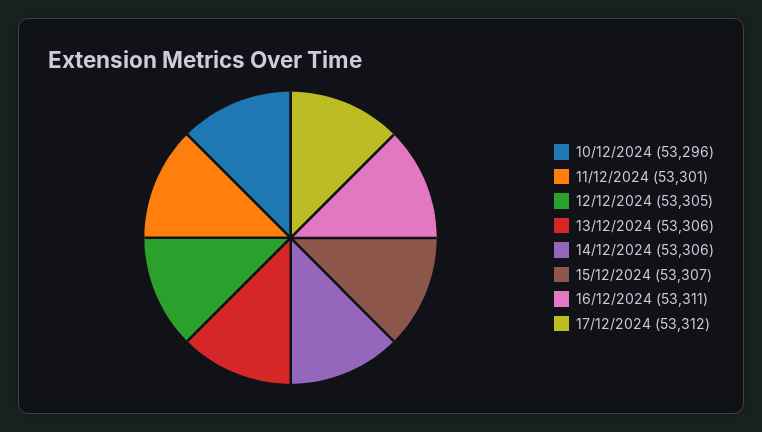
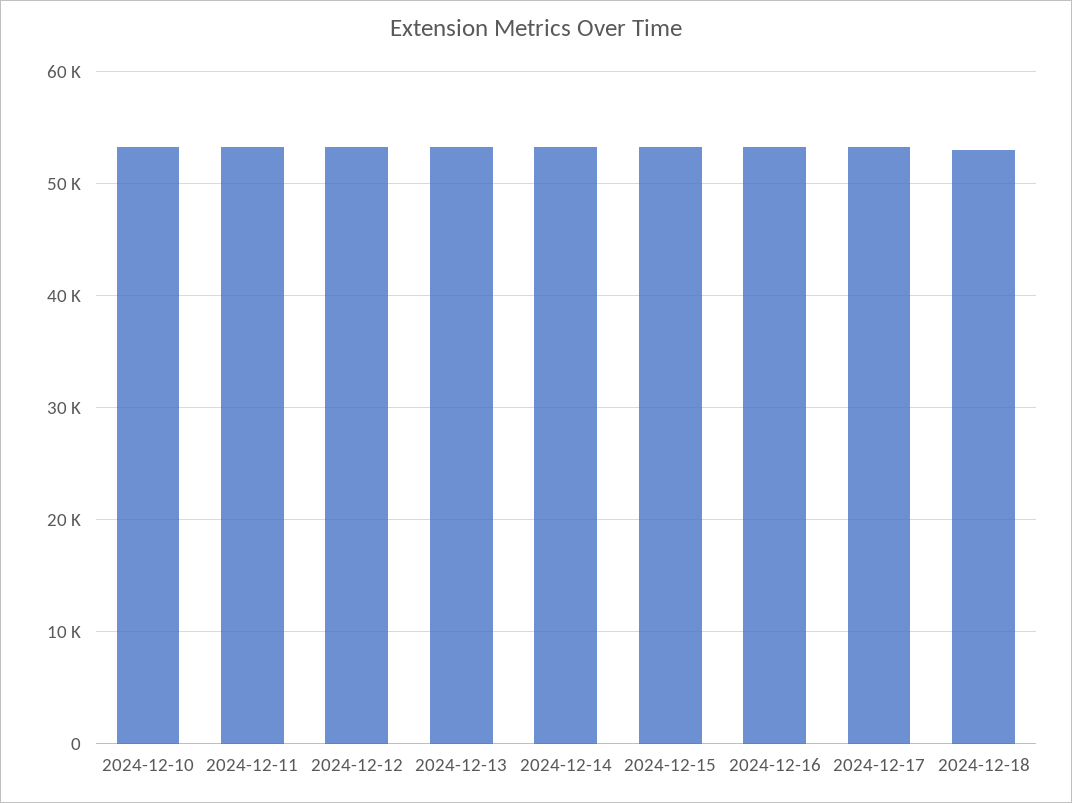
2024-12-18: none -> 53000

